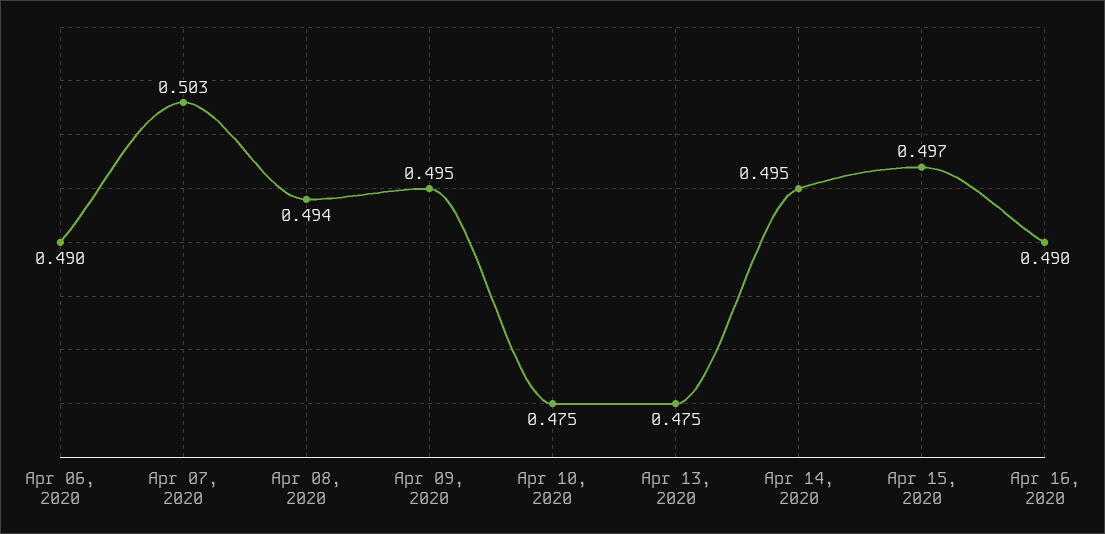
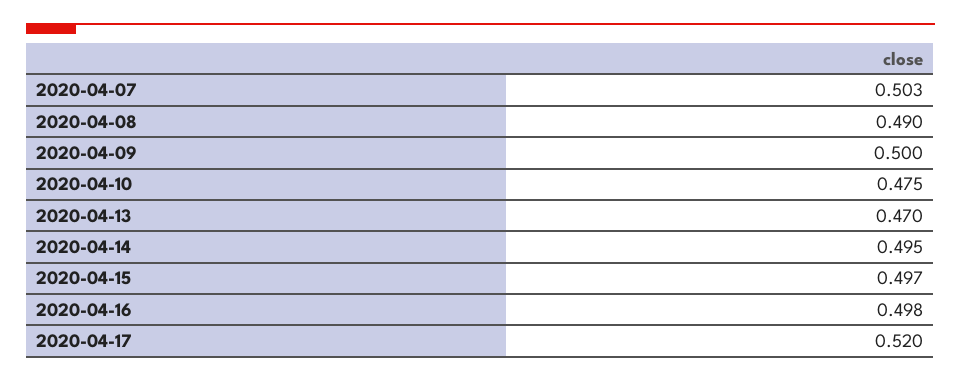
Apr 06, 2020: 0.49 -> none
Apr 08, 2020: 0.494 -> 0.49
Apr 09, 2020: 0.495 -> 0.5
Apr 13, 2020: 0.475 -> 0.47
Apr 16, 2020: 0.49 -> 0.498
2020-04-17: none -> 0.52

